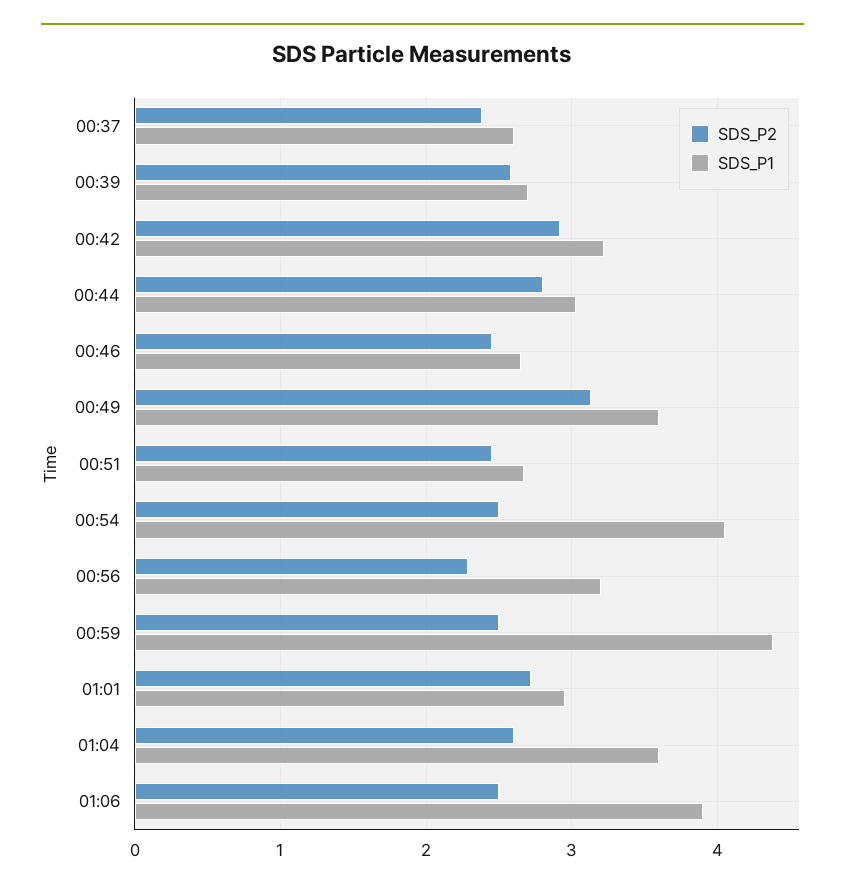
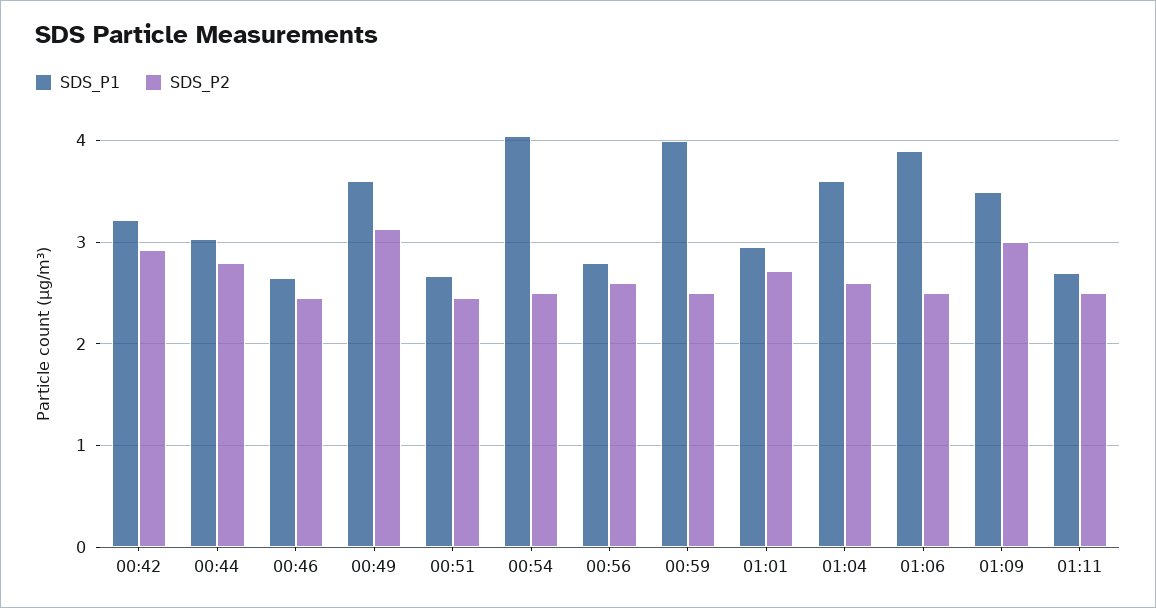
SDS_P2, 00:37: 2.4 -> none
SDS_P1, 00:37: 2.6 -> none
SDS_P2, 00:39: 2.6 -> none
SDS_P1, 00:39: 2.7 -> none
SDS_P2, 00:56: 2.3 -> 2.6
SDS_P1, 00:56: 3.2 -> 2.8
SDS_P1, 00:59: 4.4 -> 4
SDS_P1, 01:09: none -> 3.5
SDS_P2, 01:09: none -> 3
SDS_P1, 01:11: none -> 2.7
SDS_P2, 01:11: none -> 2.5

